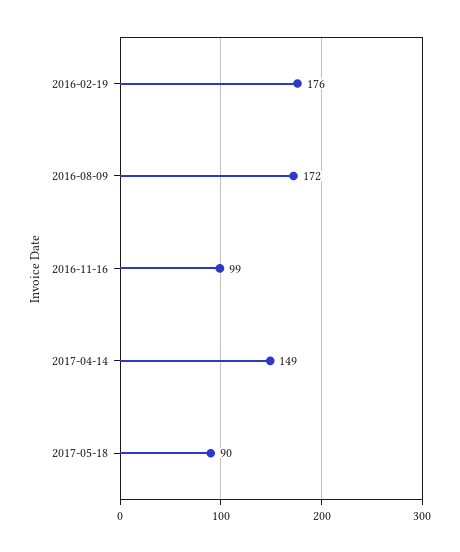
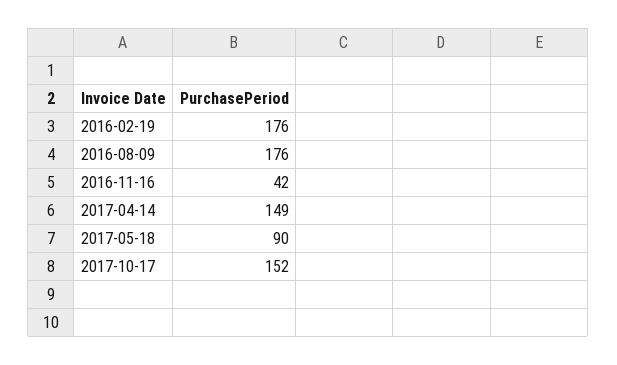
2016-08-09: 172 -> 176
2016-11-16: 99 -> 42
2017-10-17: none -> 152

